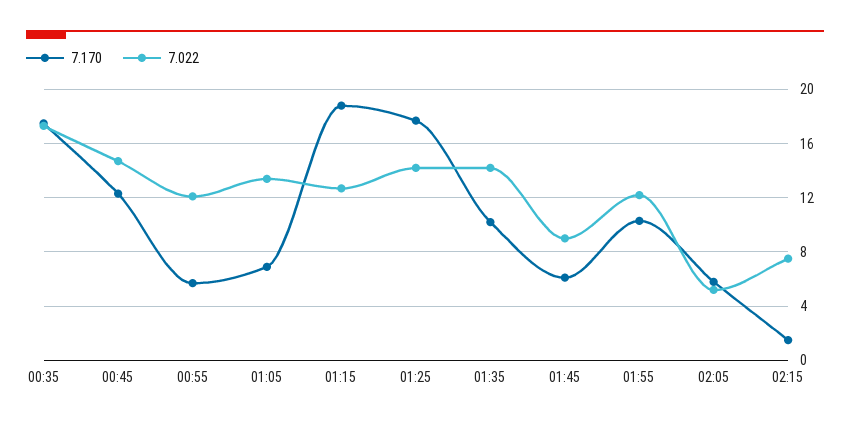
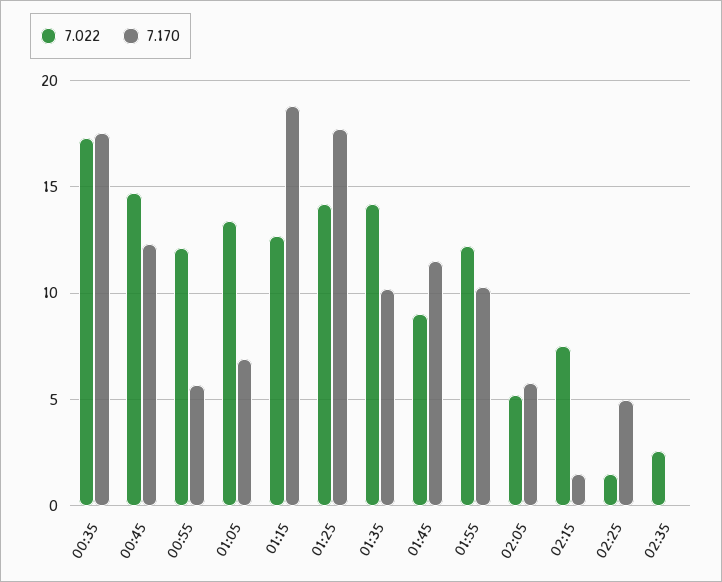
7.170, 01:45: 6 -> 11.5
7.022, 02:25: none -> 1.5
7.170, 02:25: none -> 5
7.022, 02:35: none -> 2.5
7.170, 02:35: none -> 0

